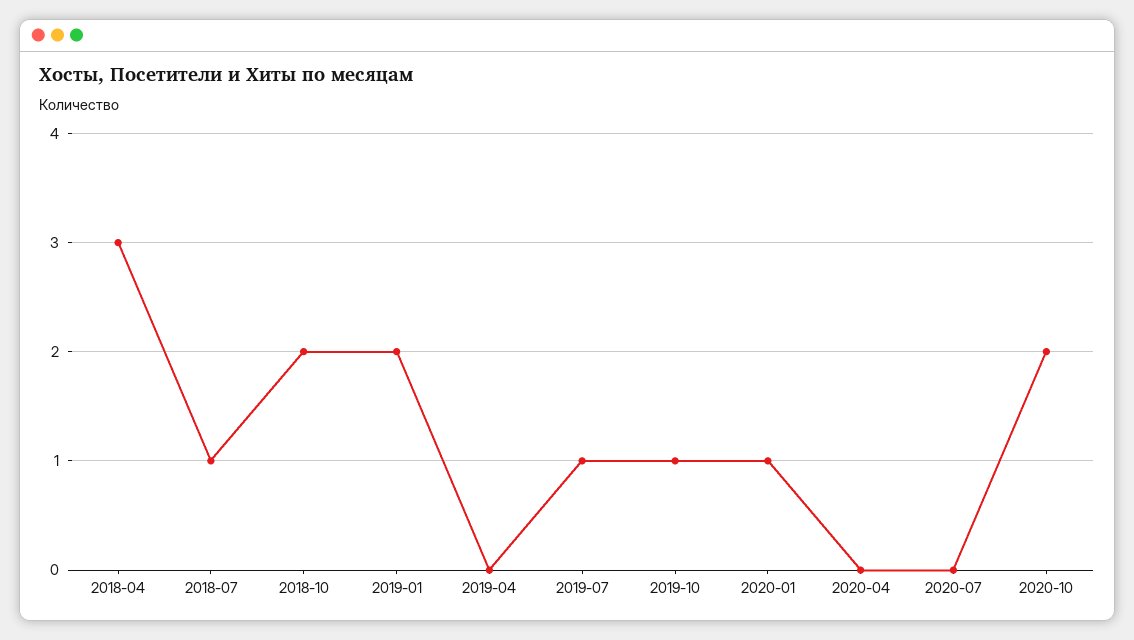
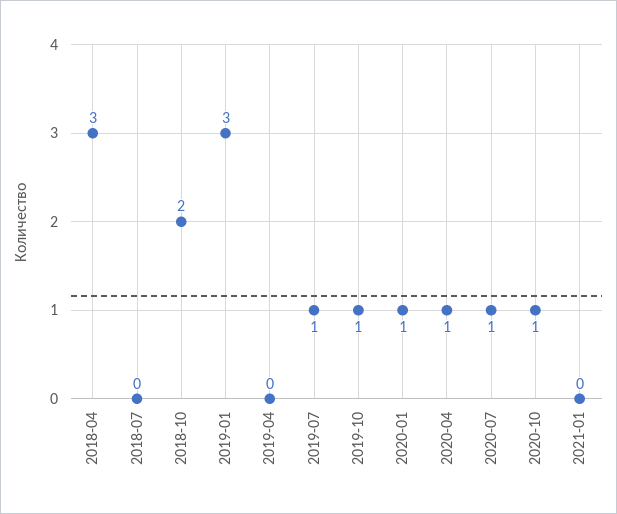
2018-07: 1 -> 0
2019-01: 2 -> 3
2020-04: 0 -> 1
2020-07: 0 -> 1
2020-10: 2 -> 1
2021-01: none -> 0

